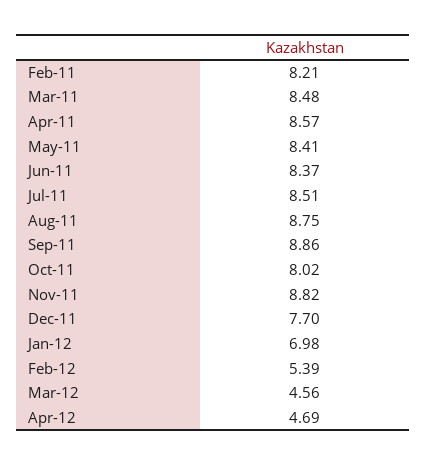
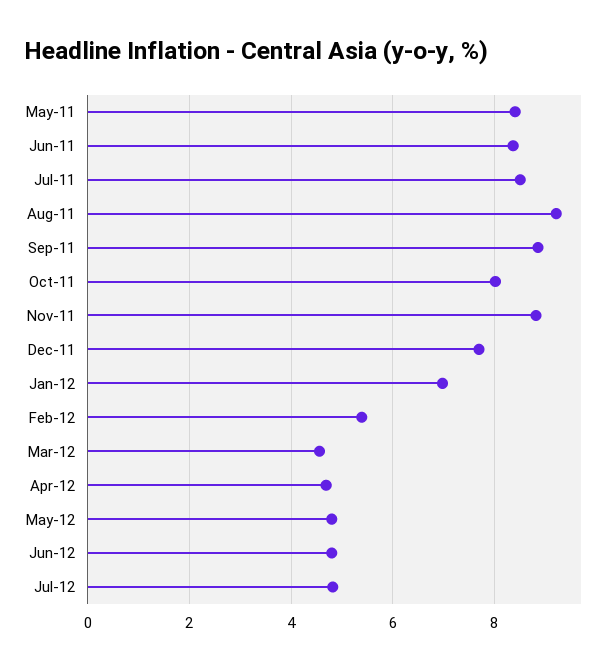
Feb-11: 8.21 -> none
Mar-11: 8.48 -> none
Apr-11: 8.57 -> none
Aug-11: 8.75 -> 9.2
May-12: none -> 4.8
Jun-12: none -> 4.8
Jul-12: none -> 4.8

